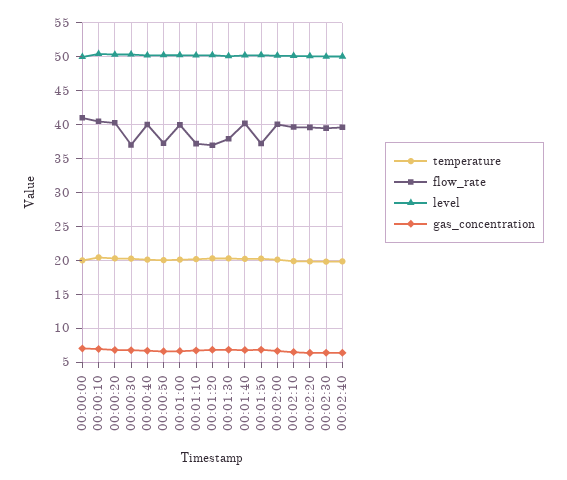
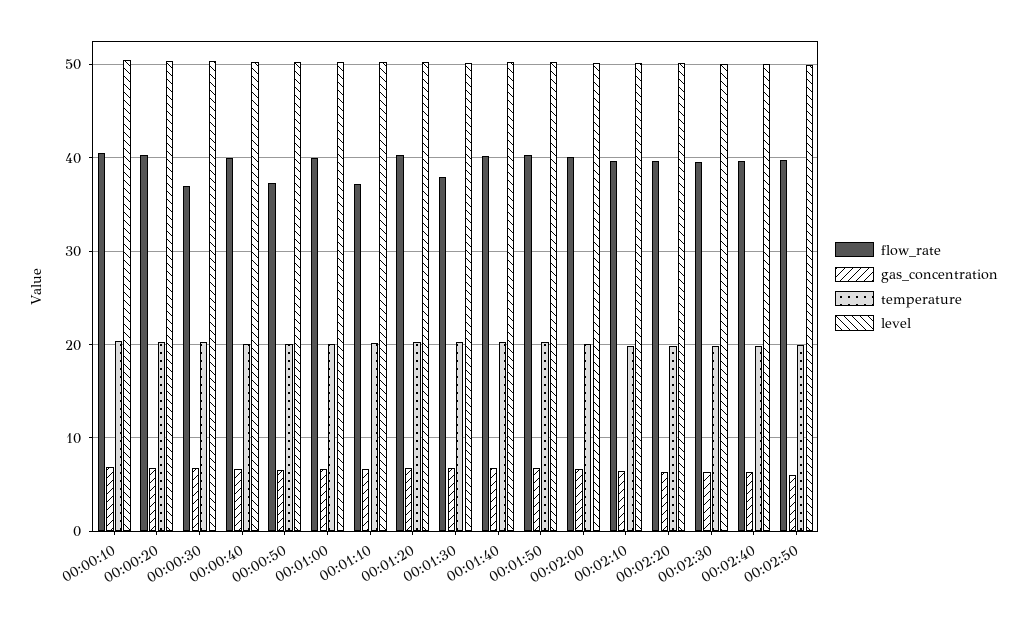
temperature, 00:00:00: 20 -> none
flow_rate, 00:00:00: 41 -> none
level, 00:00:00: 50 -> none
gas_concentration, 00:00:00: 7 -> none
flow_rate, 00:01:20: 37 -> 40
flow_rate, 00:01:50: 37 -> 40
flow_rate, 00:02:50: none -> 40
gas_concentration, 00:02:50: none -> 6
temperature, 00:02:50: none -> 20
level, 00:02:50: none -> 50

